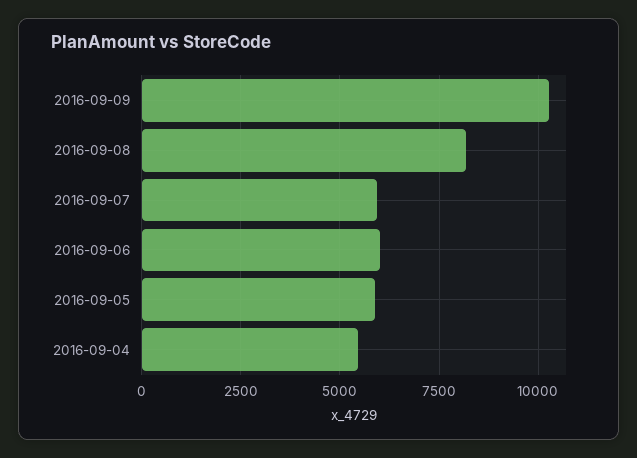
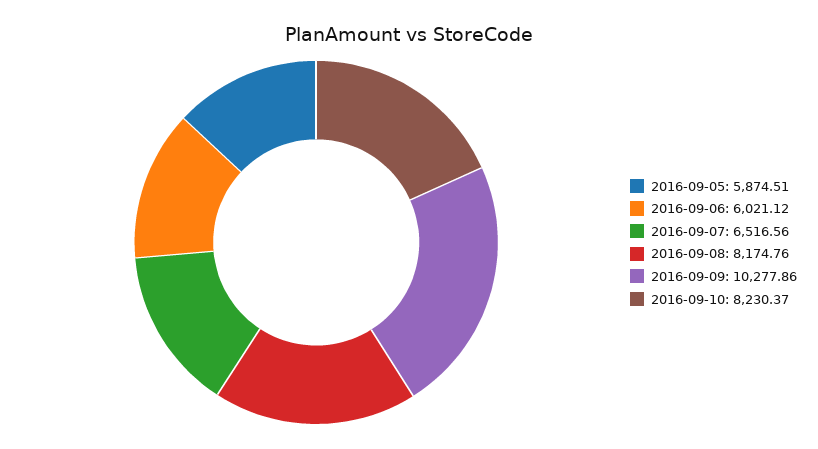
2016-09-07: 6000 -> 6516.56
2016-09-04: 5500 -> none
2016-09-10: none -> 8230.37

